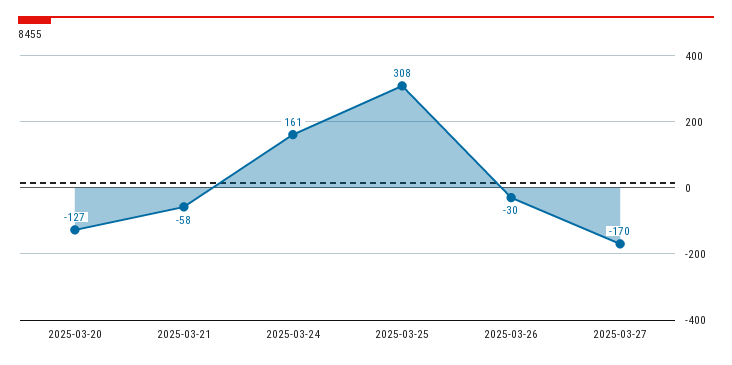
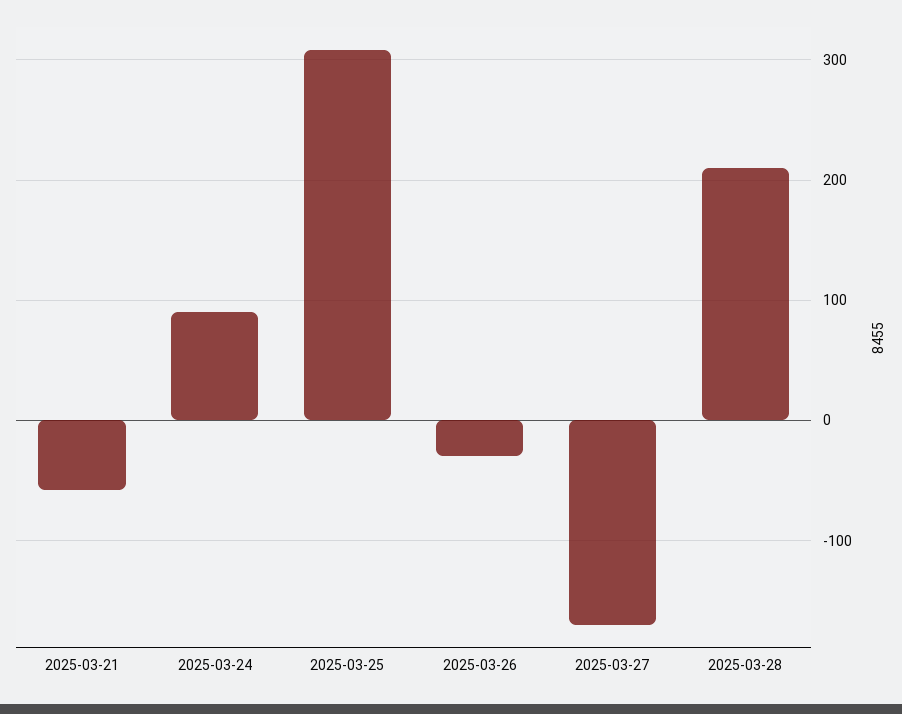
2025-03-20: -127 -> none
2025-03-24: 161 -> 90
2025-03-28: none -> 210

